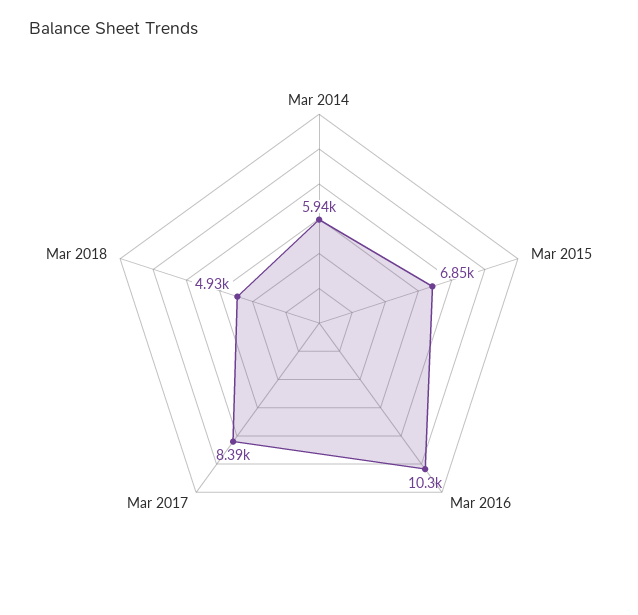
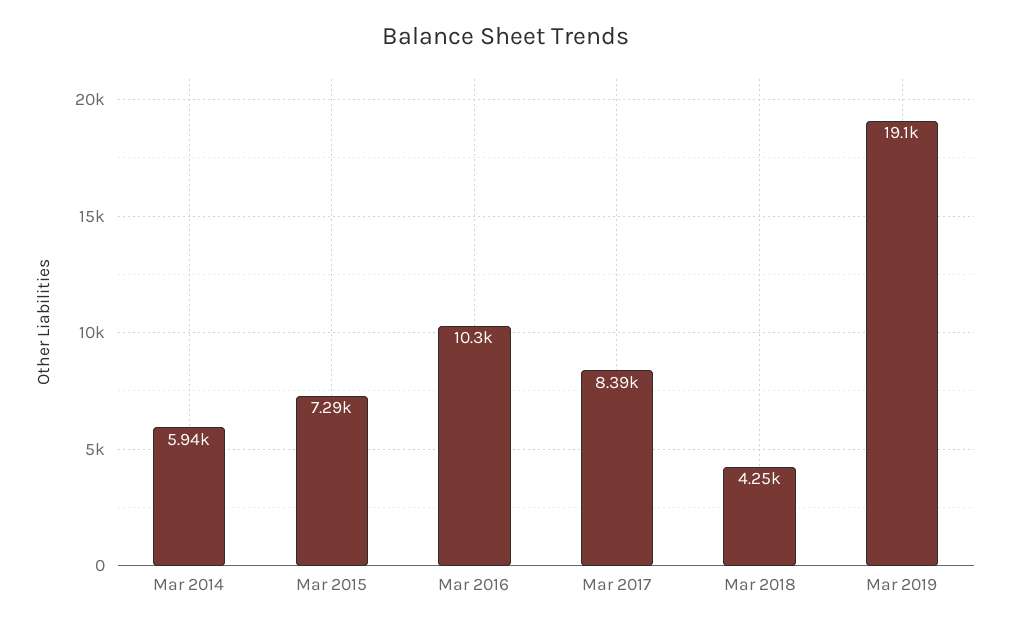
Mar 2015: 6850 -> 7290
Mar 2018: 4930 -> 4250
Mar 2019: none -> 19100

